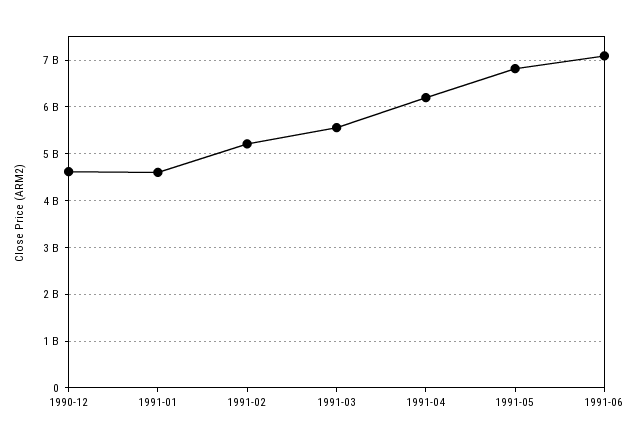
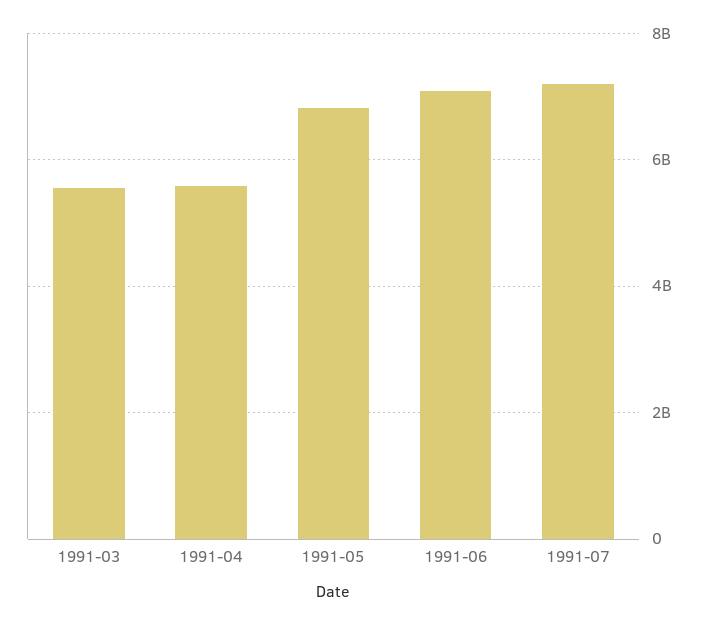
1990-12: 4600000000 -> none
1991-01: 4600000000 -> none
1991-02: 5200000000 -> none
1991-04: 6200000000 -> 5600000000
1991-07: none -> 7200000000

